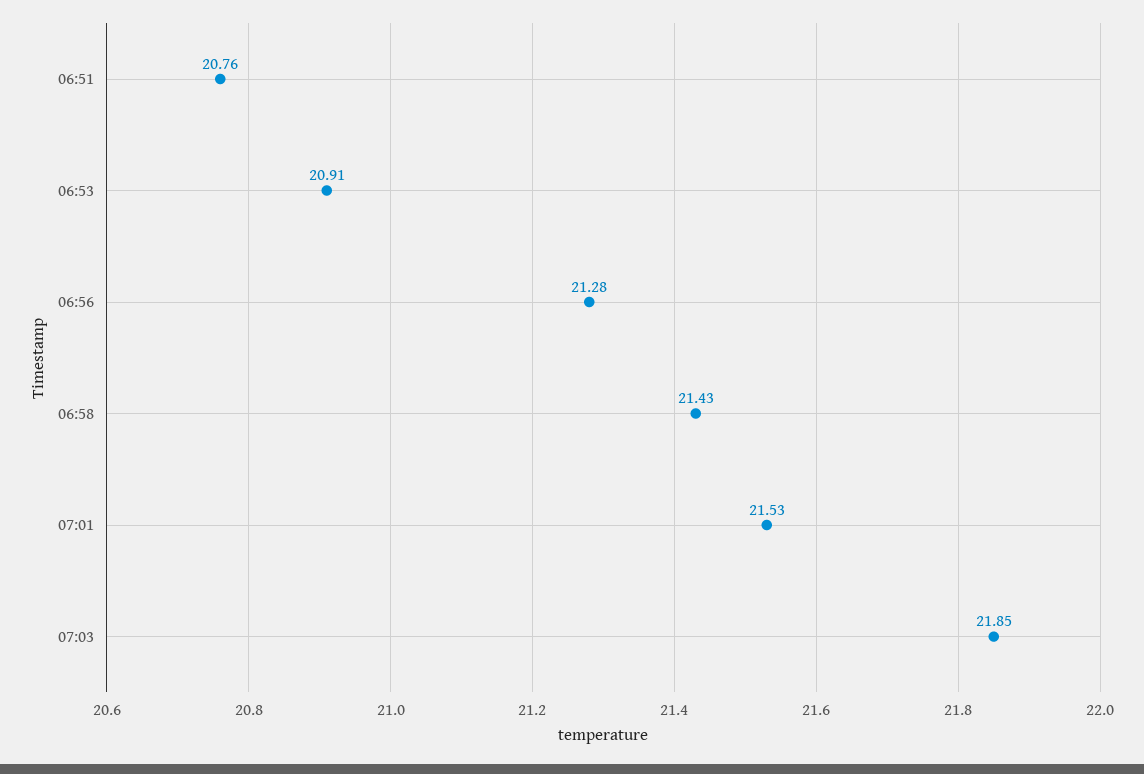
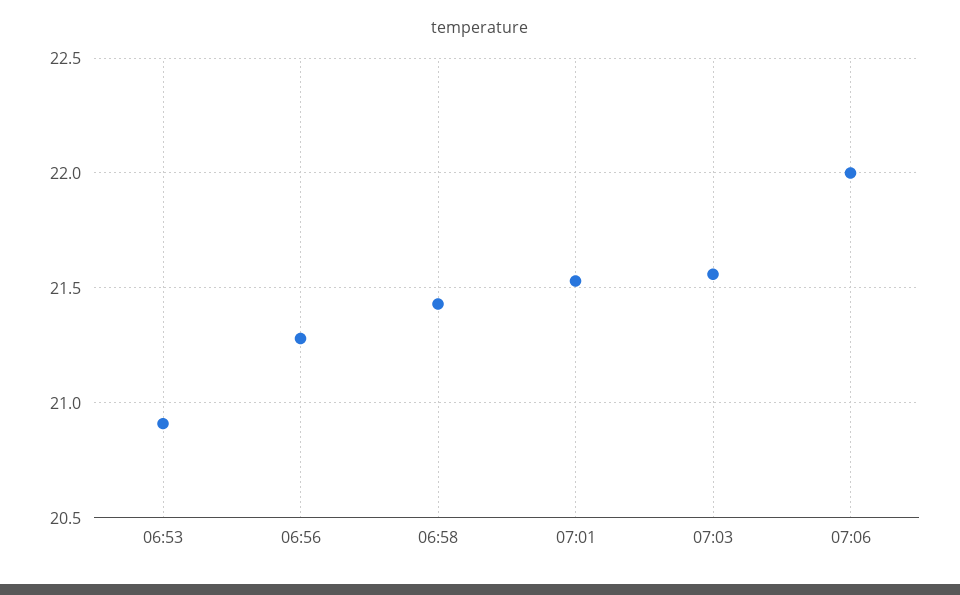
06:51: 20.76 -> none
07:03: 21.85 -> 21.55
07:06: none -> 22

